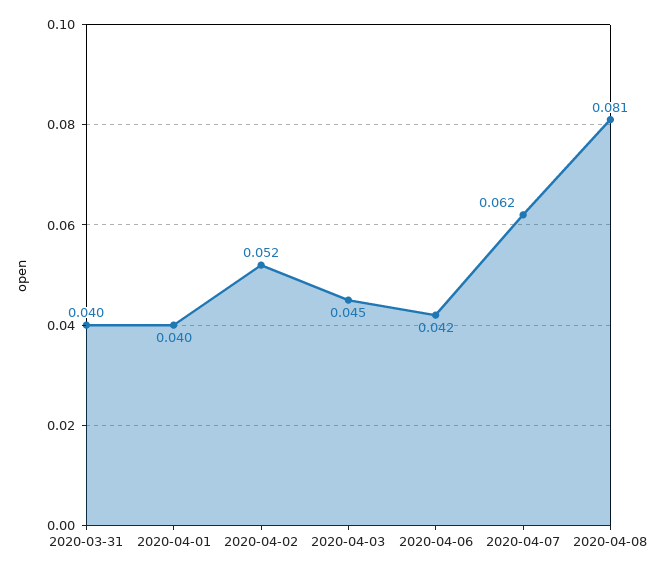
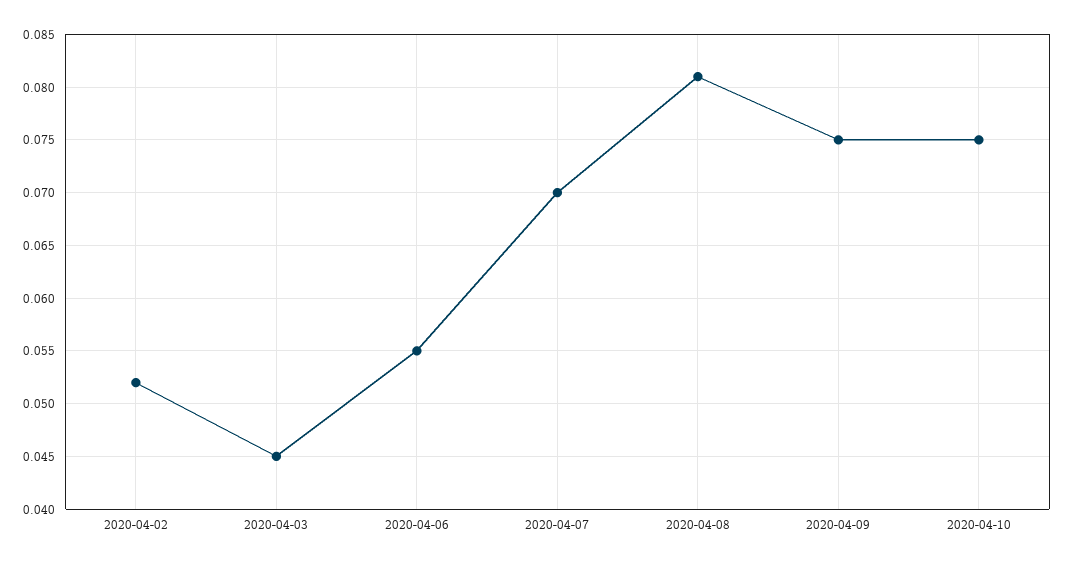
2020-03-31: 0.04 -> none
2020-04-01: 0.04 -> none
2020-04-06: 0.042 -> 0.055
2020-04-07: 0.062 -> 0.07
2020-04-09: none -> 0.075
2020-04-10: none -> 0.075

